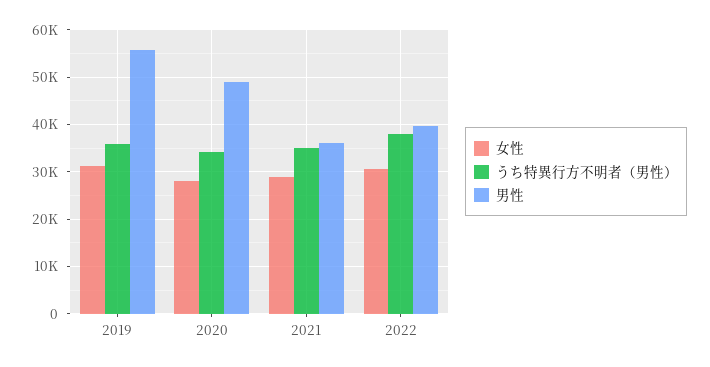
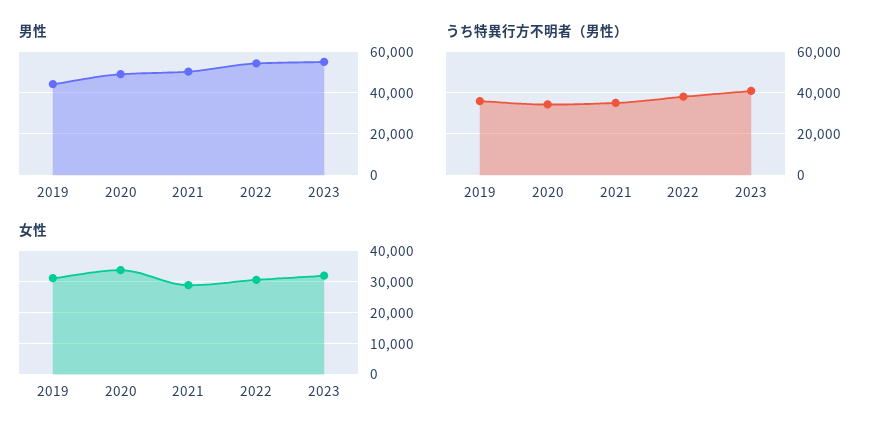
男性, 2019: 56000 -> 45000
女性, 2020: 28000 -> 34000
男性, 2021: 36000 -> 50000
男性, 2022: 40000 -> 55000
男性, 2023: none -> 55000
うち特異行方不明者（男性）, 2023: none -> 40000
女性, 2023: none -> 32000

